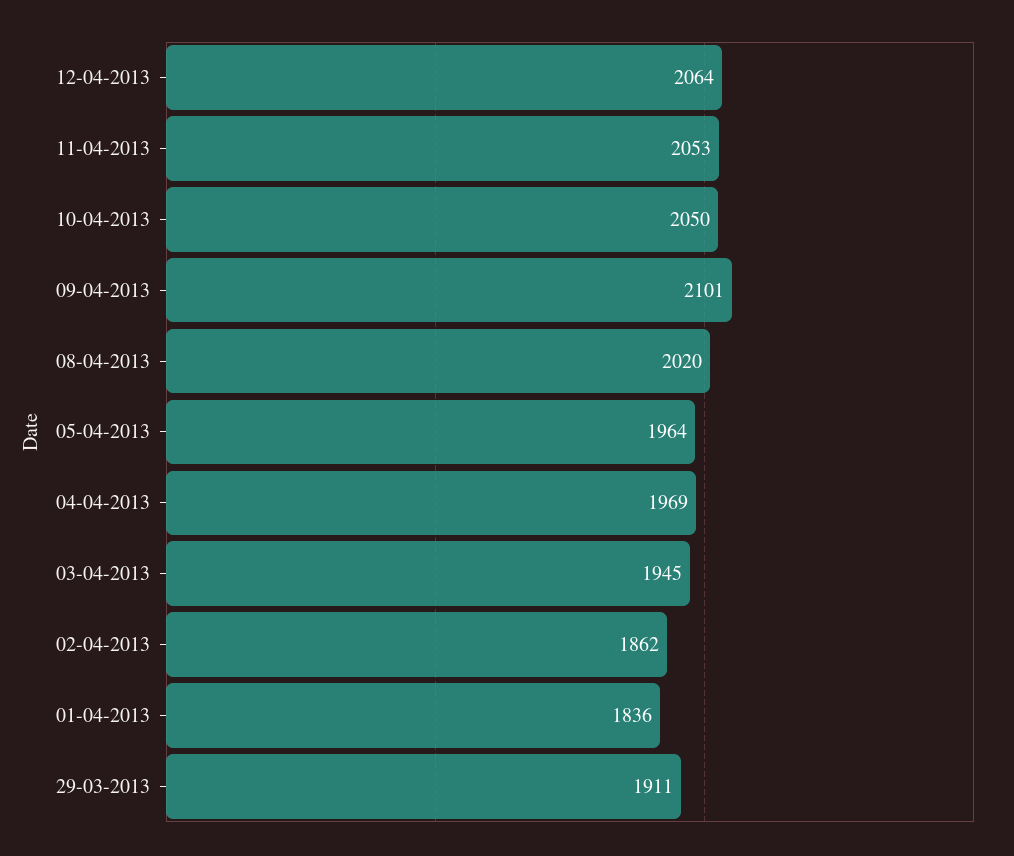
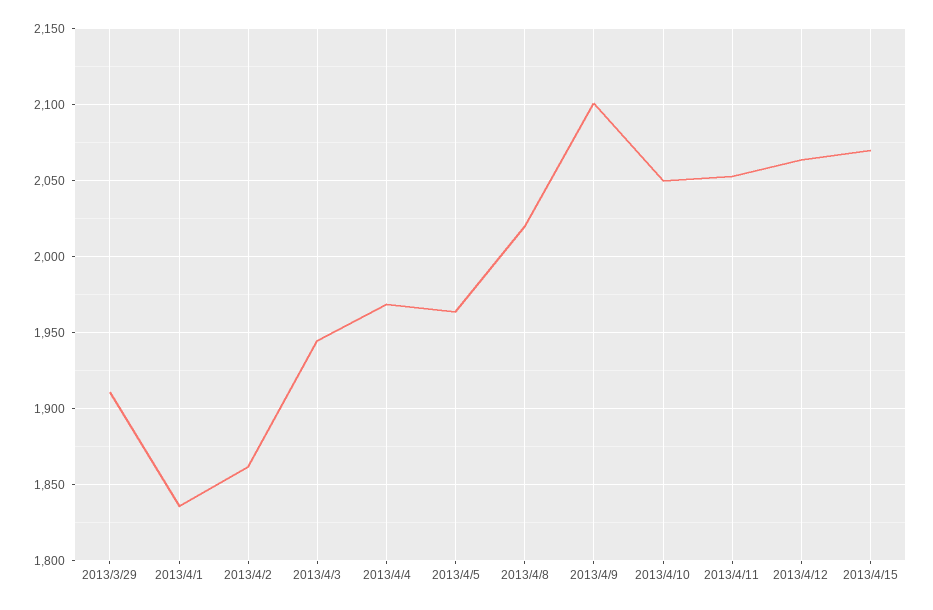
2013/4/15: none -> 2070

